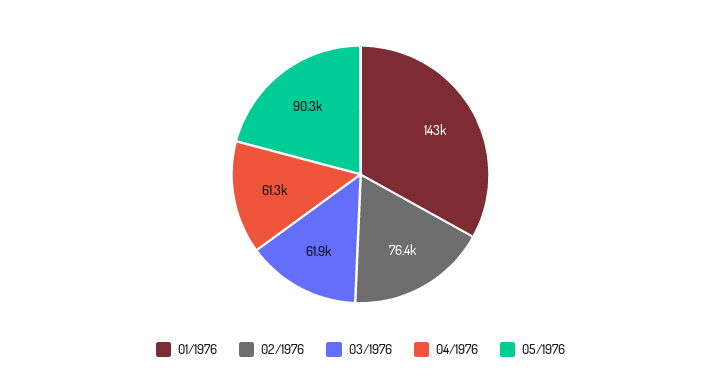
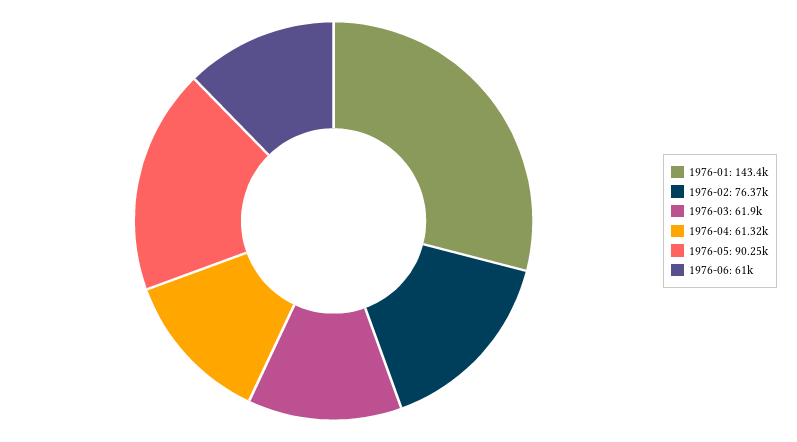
1976-06: none -> 61000

